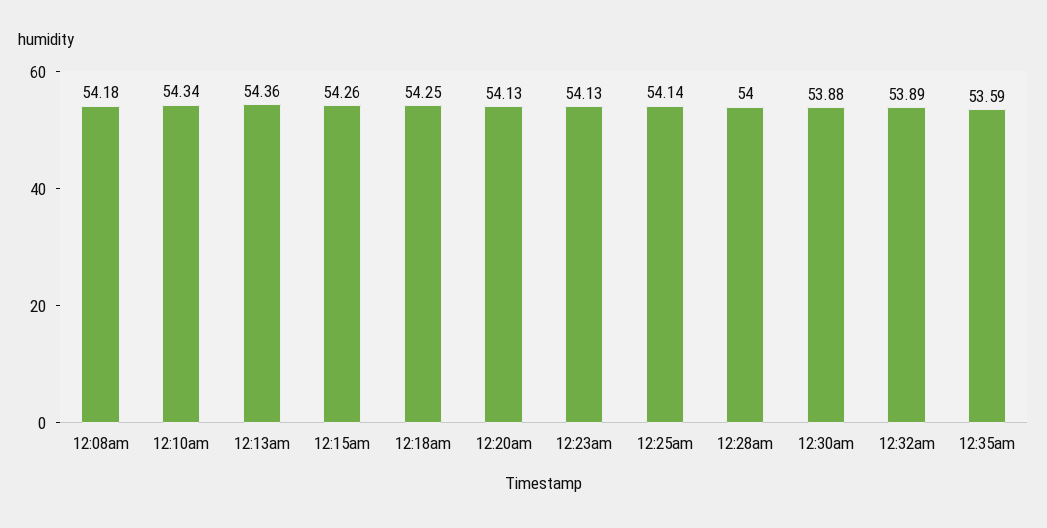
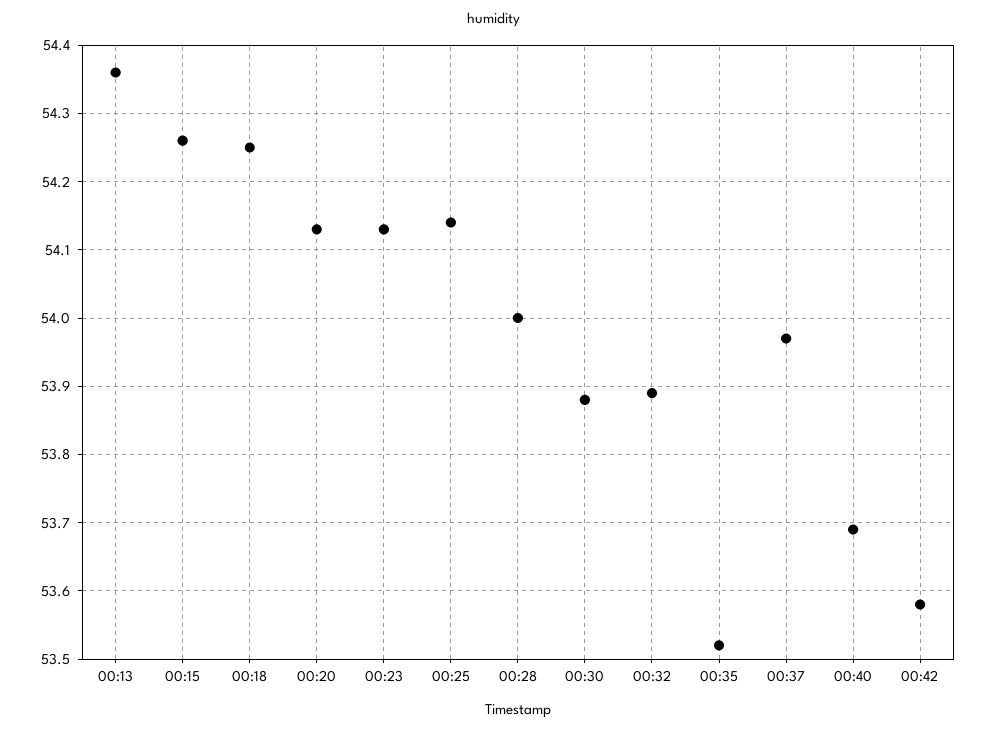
12:08am: 54.18 -> none
12:10am: 54.34 -> none
12:35am: 53.59 -> 53.52
00:37: none -> 53.97
00:40: none -> 53.69
00:42: none -> 53.58

